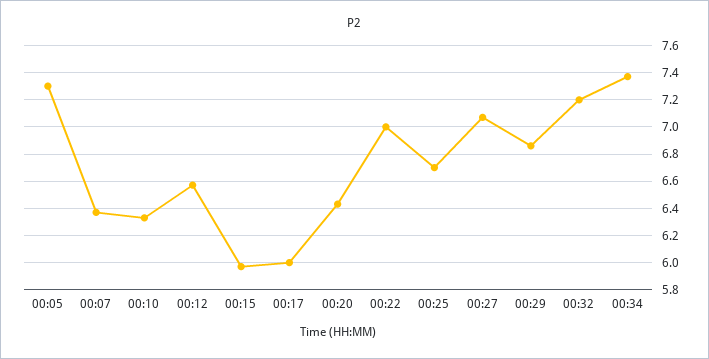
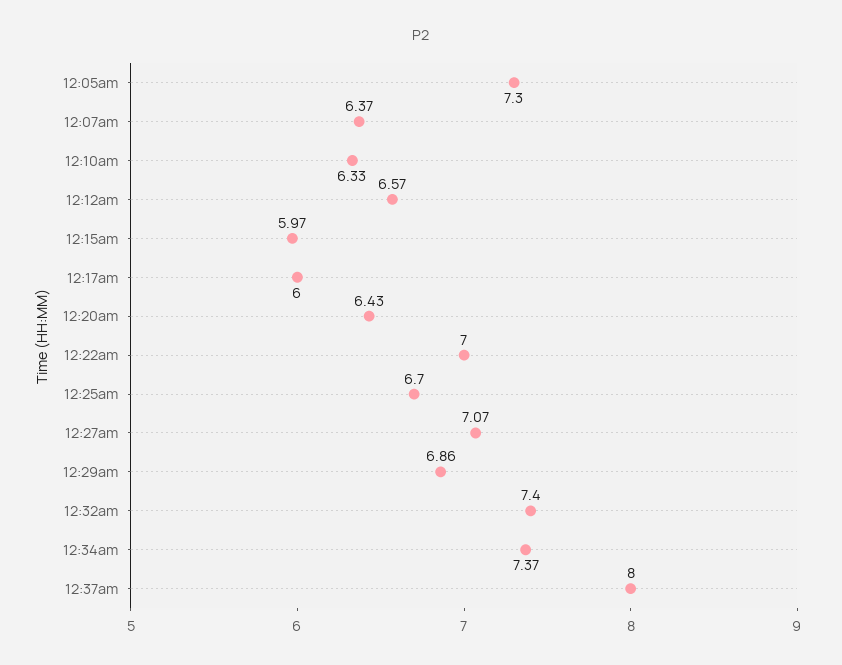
00:32: 7.2 -> 7.4
12:37am: none -> 8

